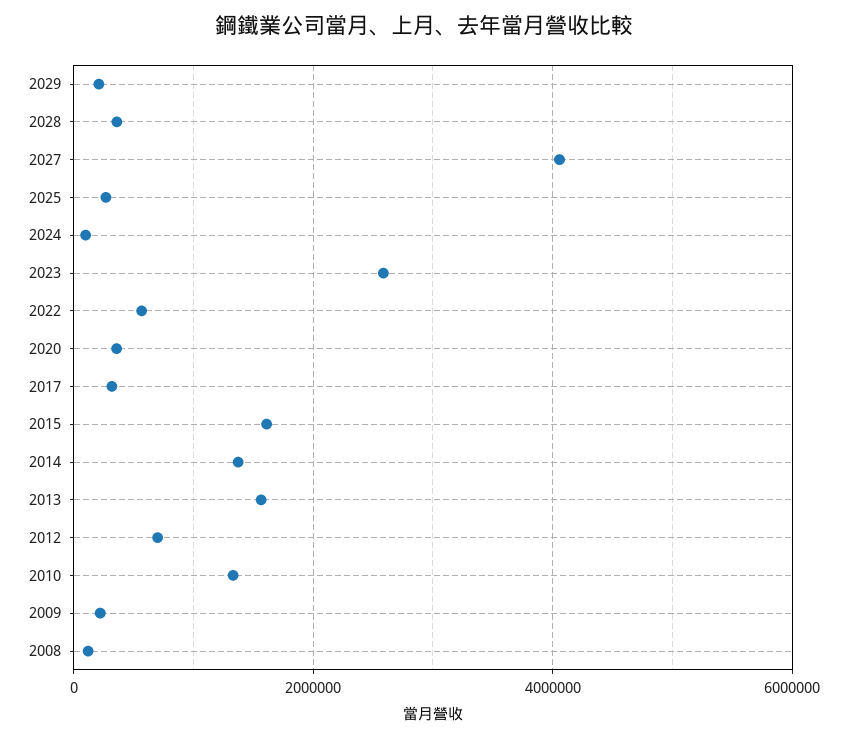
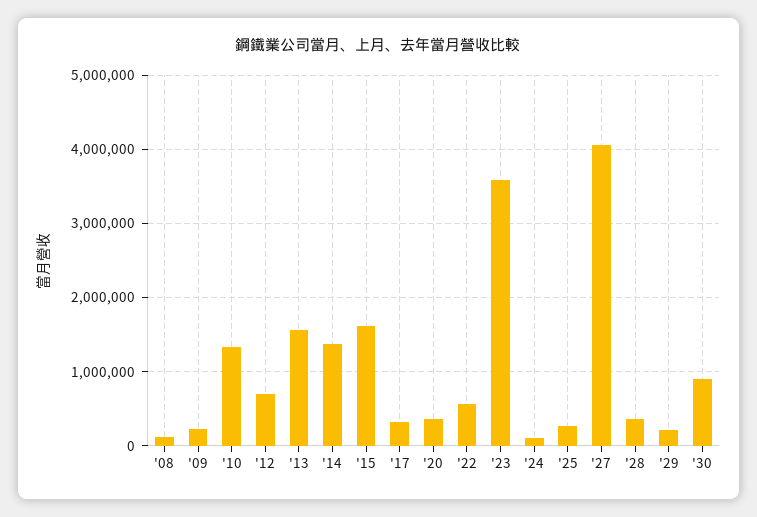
2023: 2600000 -> 3600000
'30: none -> 900000

